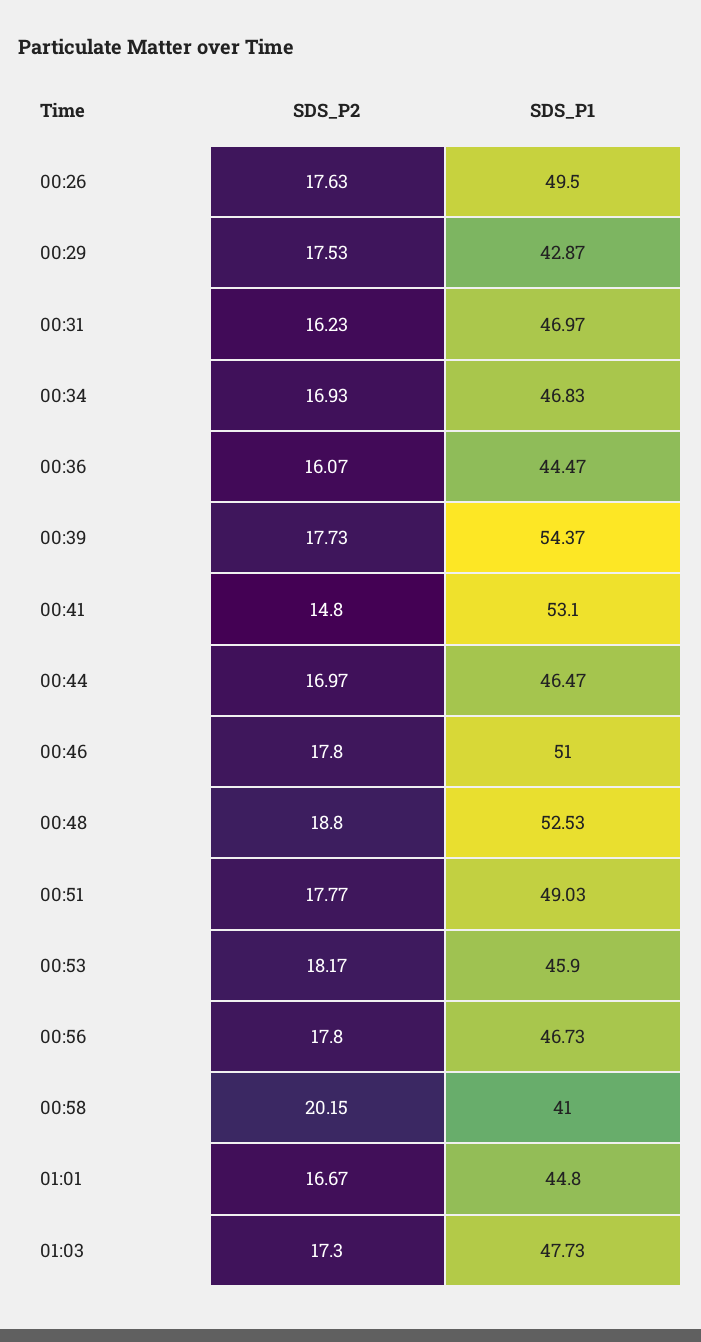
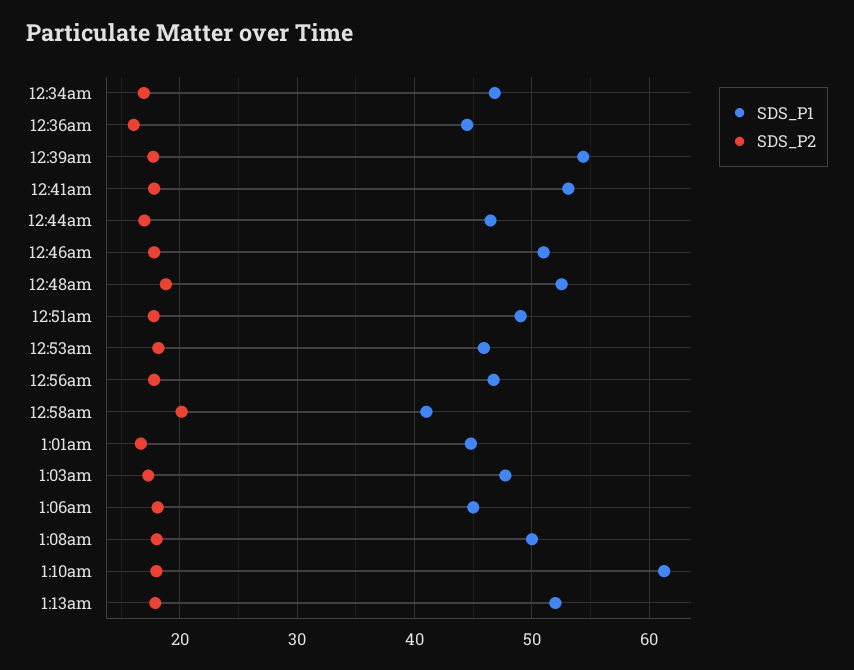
SDS_P2, 00:26: 17.63 -> none
SDS_P1, 00:26: 49.5 -> none
SDS_P2, 00:29: 17.53 -> none
SDS_P1, 00:29: 42.87 -> none
SDS_P2, 00:31: 16.23 -> none
SDS_P1, 00:31: 46.97 -> none
SDS_P2, 00:41: 14.8 -> 18
SDS_P1, 1:06am: none -> 45
SDS_P2, 1:06am: none -> 18
SDS_P1, 1:08am: none -> 50
SDS_P2, 1:08am: none -> 18
SDS_P1, 1:10am: none -> 61
SDS_P2, 1:10am: none -> 18
SDS_P1, 1:13am: none -> 52
SDS_P2, 1:13am: none -> 18

